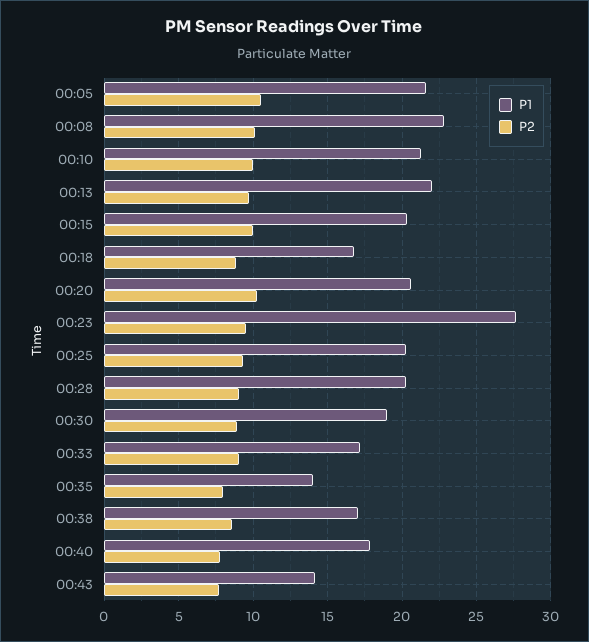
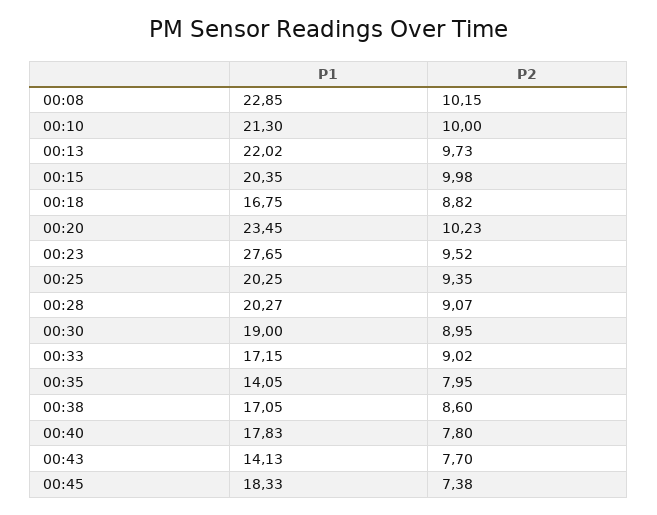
P1, 00:05: 21.5 -> none
P2, 00:05: 10.5 -> none
P1, 00:20: 20.5 -> 23.45
P1, 00:45: none -> 18.33
P2, 00:45: none -> 7.38

